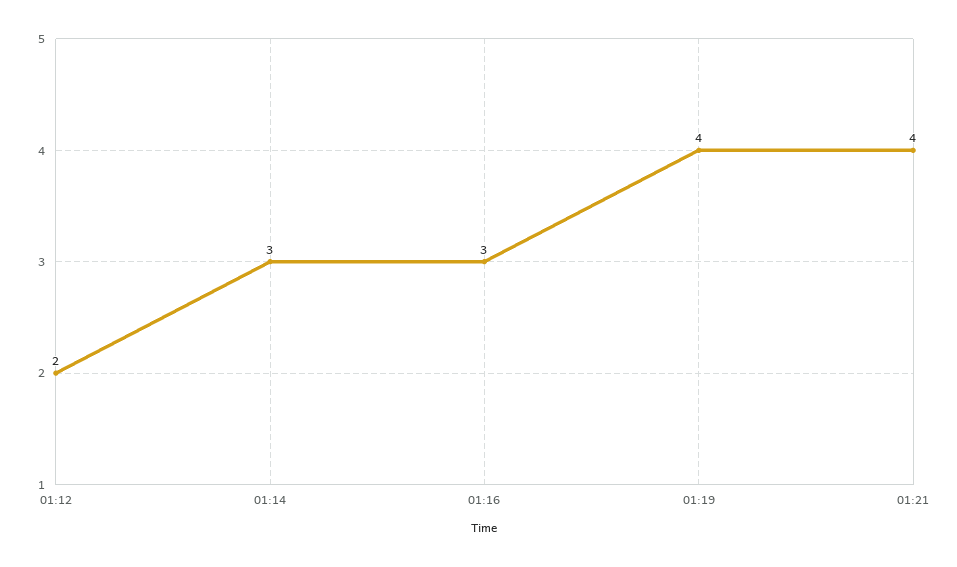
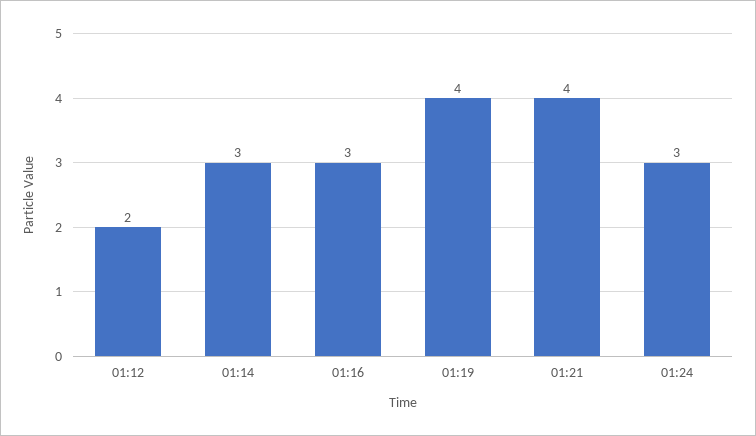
01:24: none -> 3

